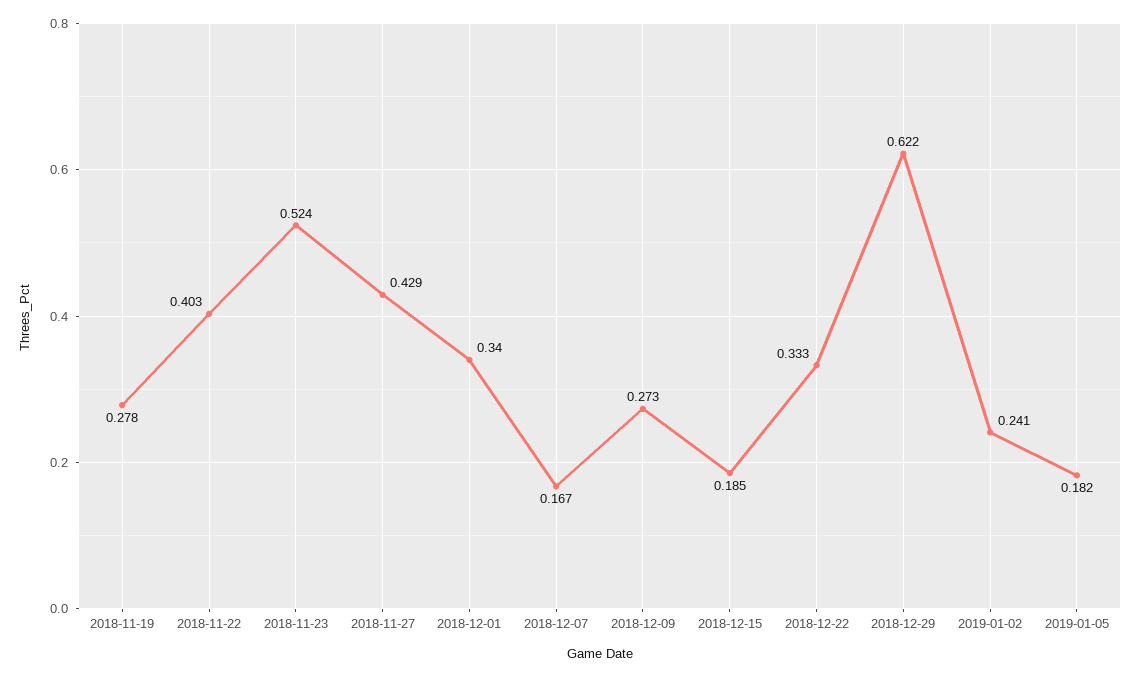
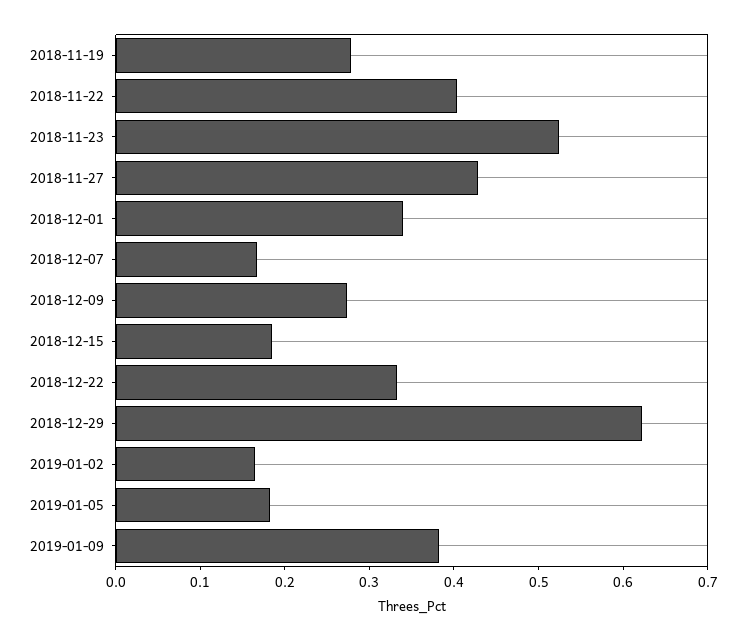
2019-01-02: 0.241 -> 0.16
2019-01-09: none -> 0.38

